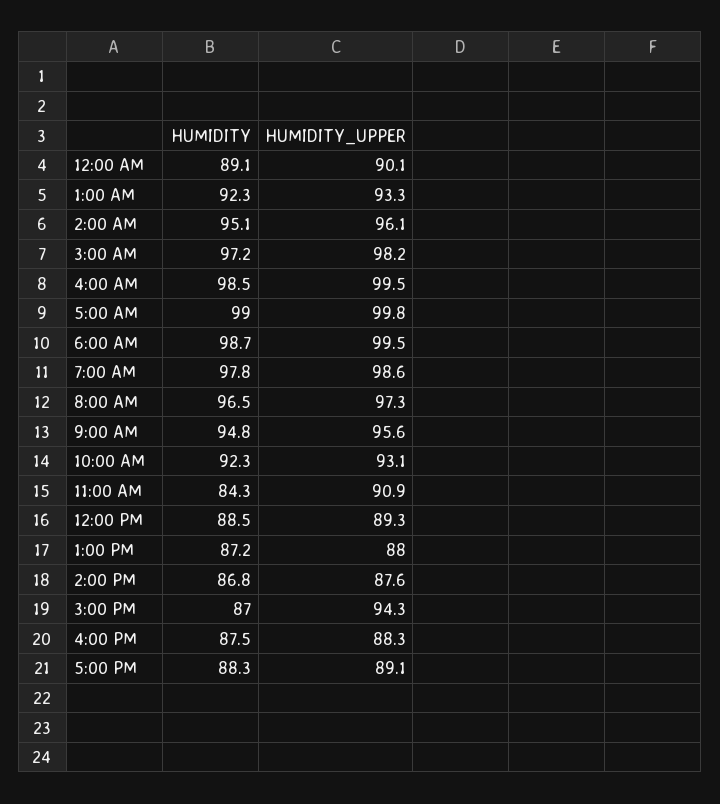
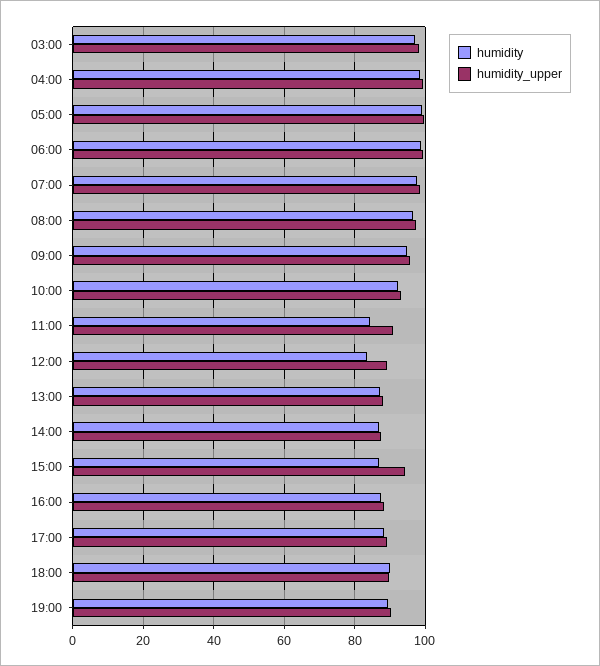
HUMIDITY, 12:00 AM: 89.1 -> none
HUMIDITY_UPPER, 12:00 AM: 90.1 -> none
HUMIDITY, 1:00 AM: 92.3 -> none
HUMIDITY_UPPER, 1:00 AM: 93.3 -> none
HUMIDITY, 2:00 AM: 95.1 -> none
HUMIDITY_UPPER, 2:00 AM: 96.1 -> none
HUMIDITY, 12:00 PM: 88.5 -> 84
HUMIDITY, 18:00: none -> 90
HUMIDITY_UPPER, 18:00: none -> 90
HUMIDITY, 19:00: none -> 90
HUMIDITY_UPPER, 19:00: none -> 90

